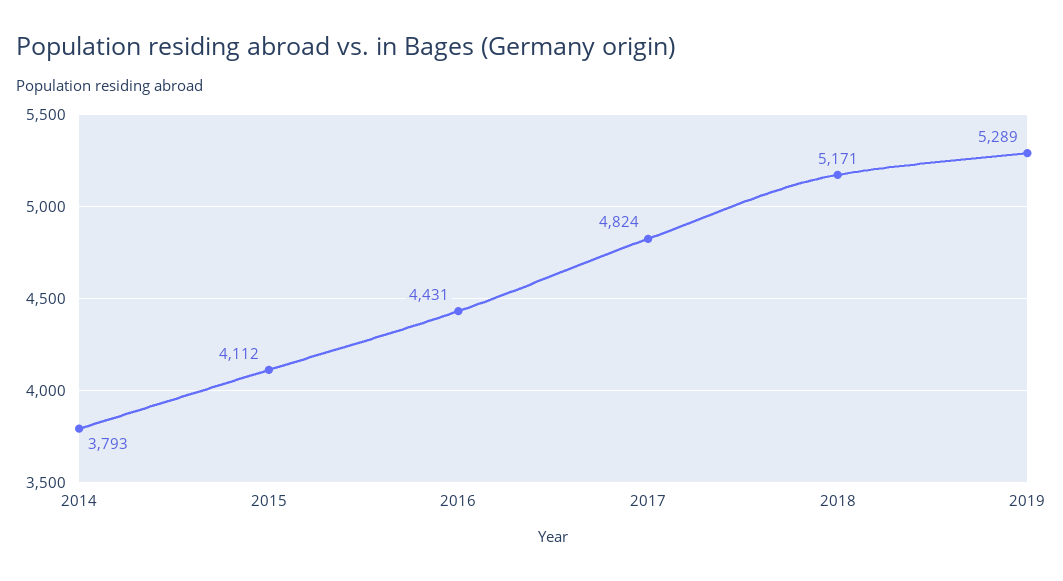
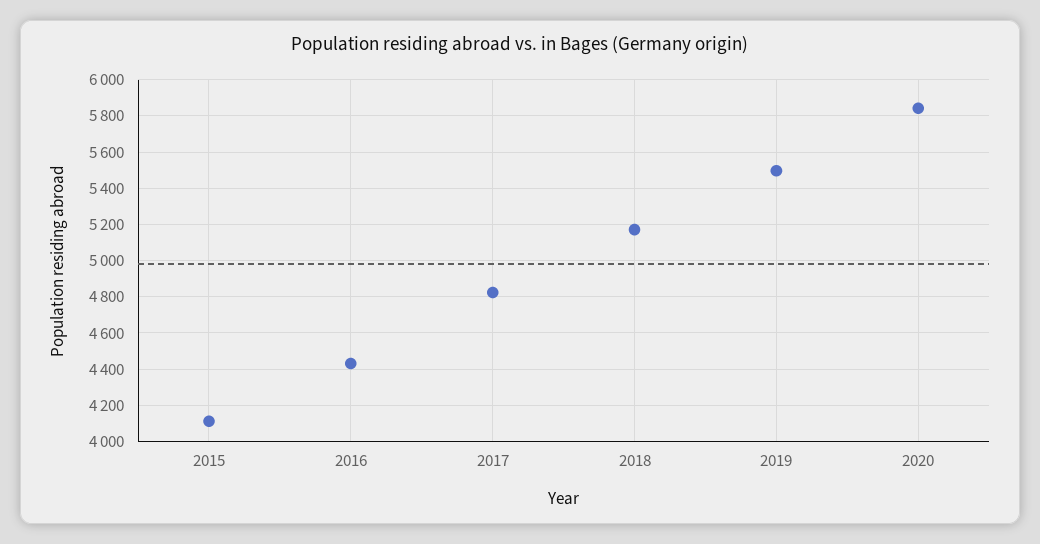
2014: 3793 -> none
2019: 5289 -> 5500
2020: none -> 5850

